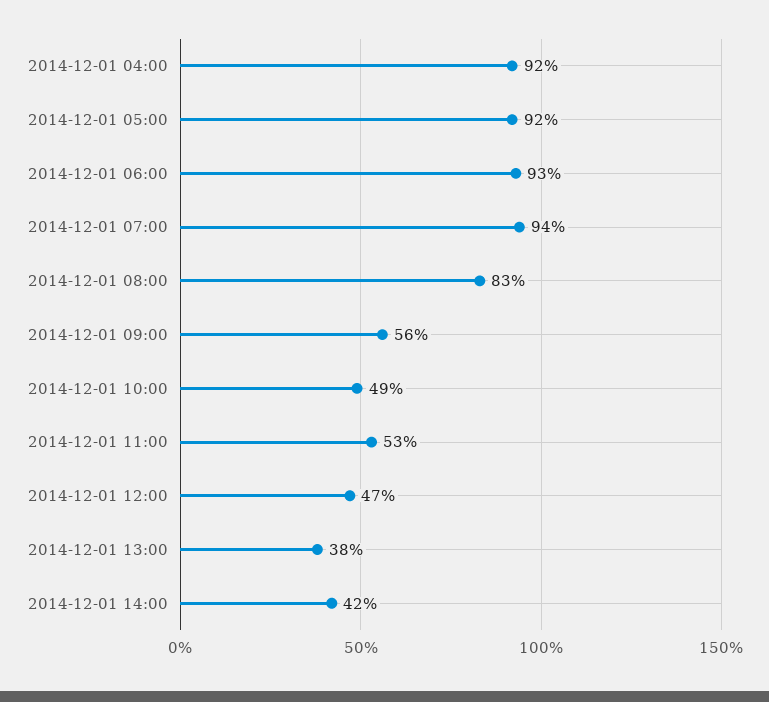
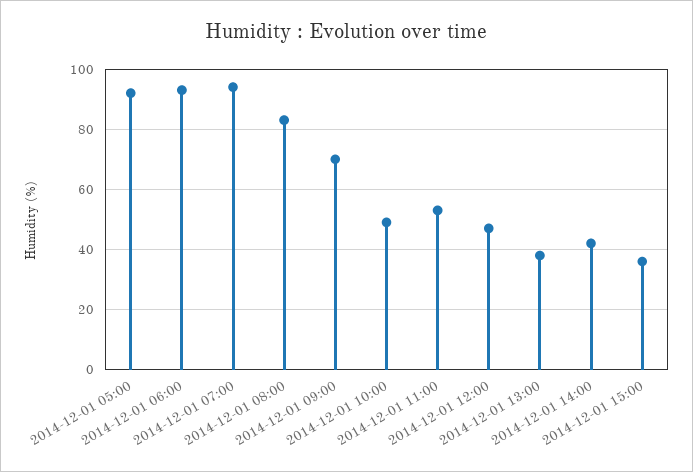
2014-12-01 04:00: 92 -> none
2014-12-01 09:00: 56 -> 70
2014-12-01 15:00: none -> 35

